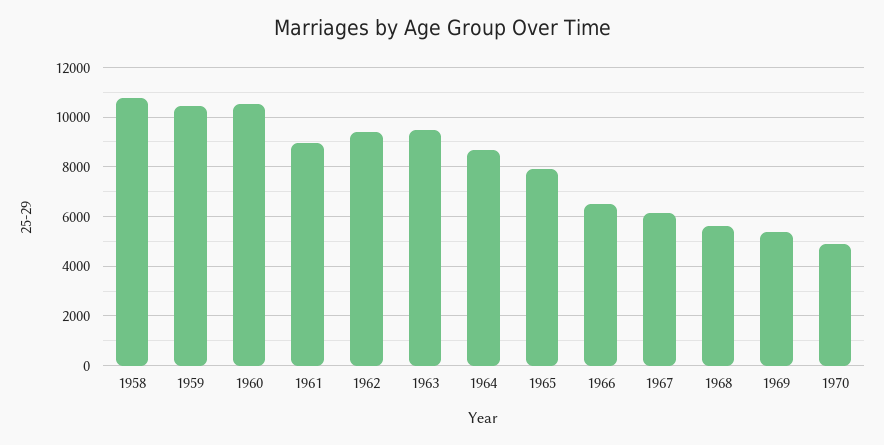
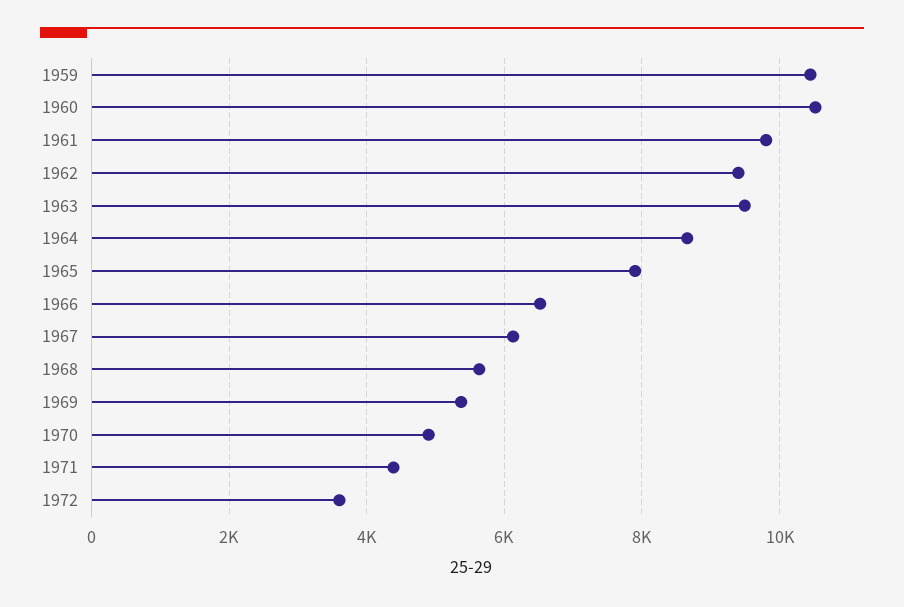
1958: 10750 -> none
1961: 9000 -> 9800
1971: none -> 4400
1972: none -> 3600

